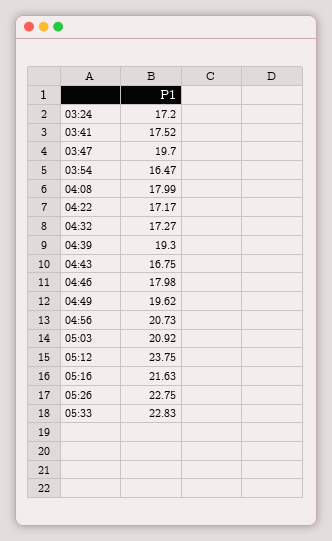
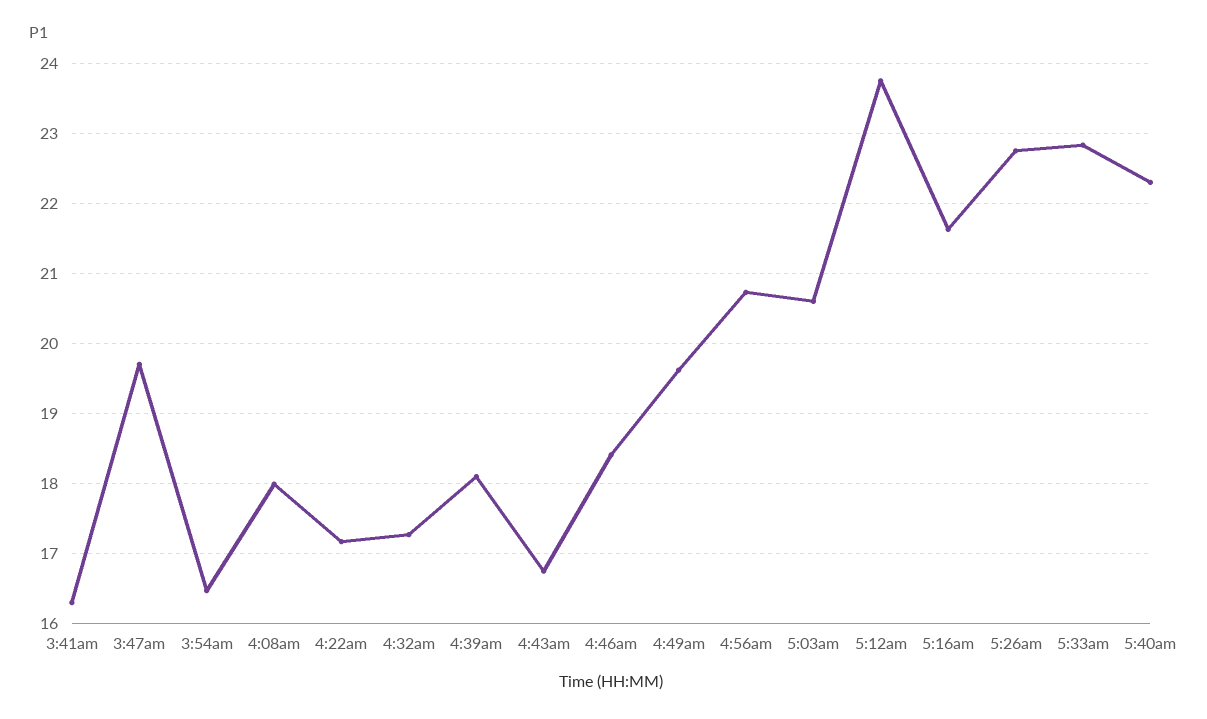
03:24: 17.2 -> none
03:41: 17.52 -> 16.3
04:39: 19.3 -> 18.1
04:46: 17.98 -> 18.4
05:03: 20.92 -> 20.6
5:40am: none -> 22.3

